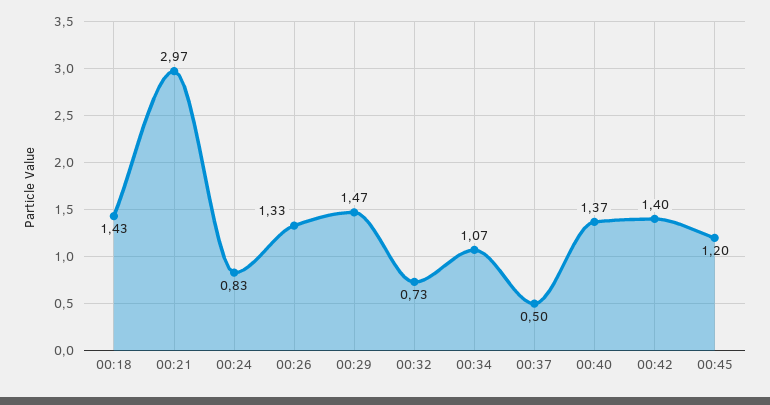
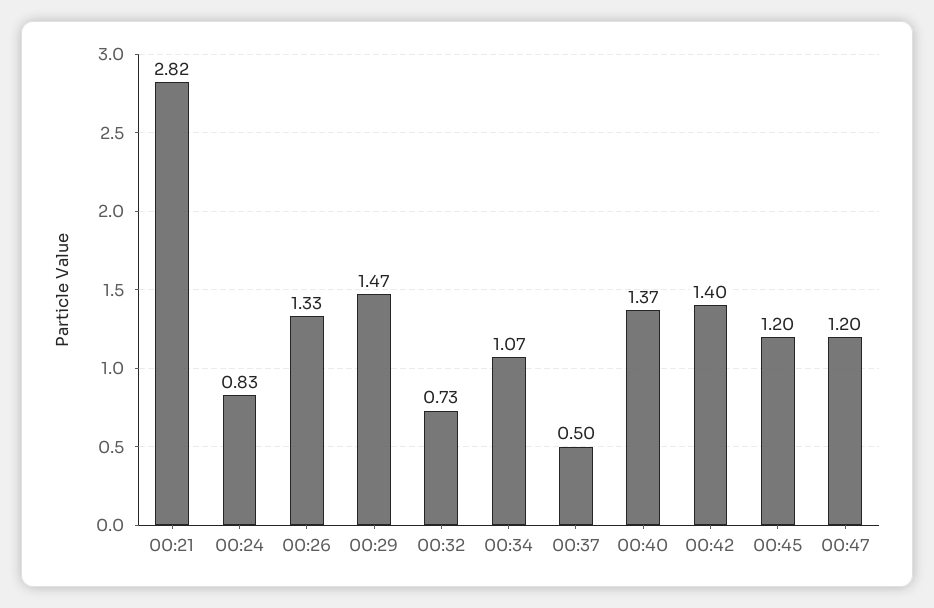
00:18: 1.43 -> none
00:21: 2.97 -> 2.82
00:47: none -> 1.2

